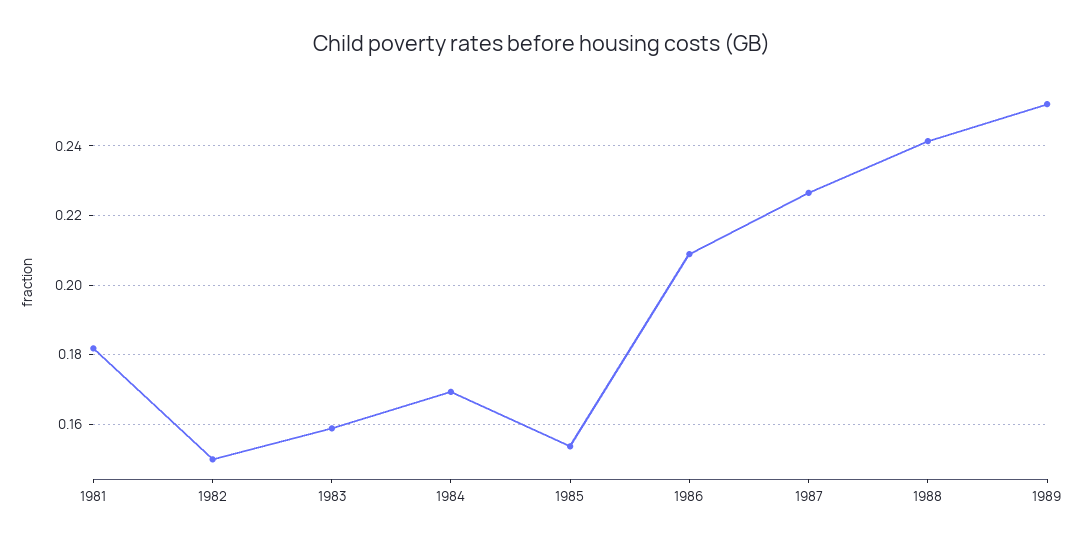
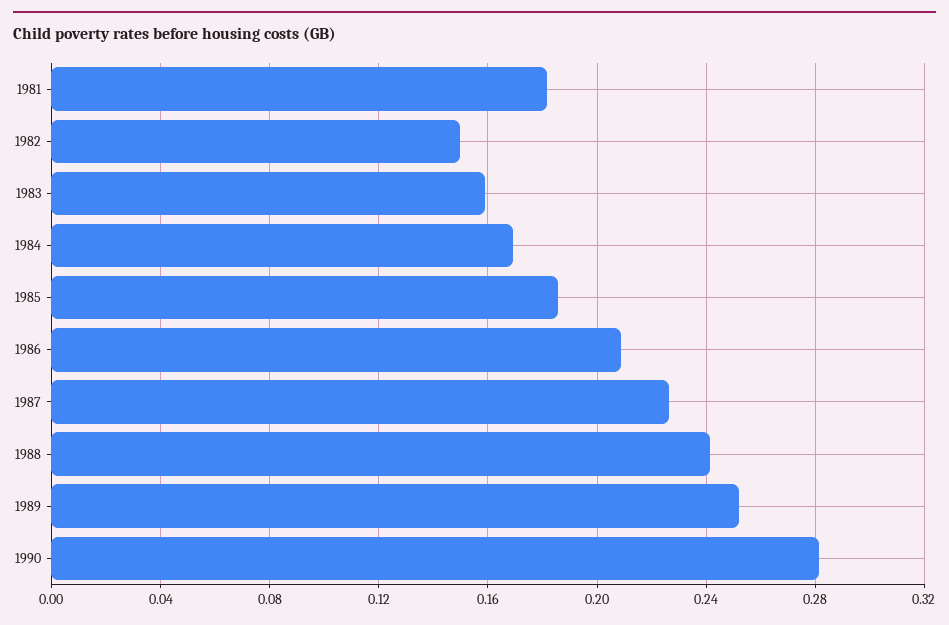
1985: 0.154 -> 0.185
1990: none -> 0.28

